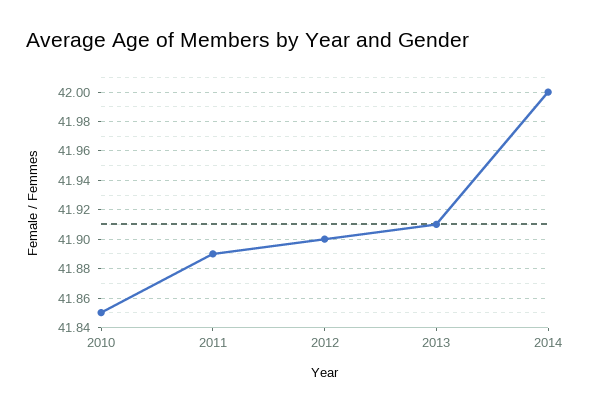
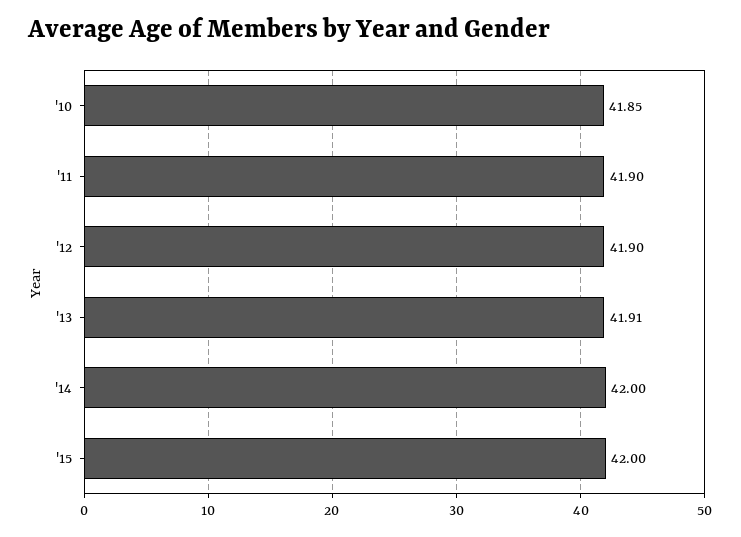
2011: 41.89 -> 41.9
'15: none -> 42

